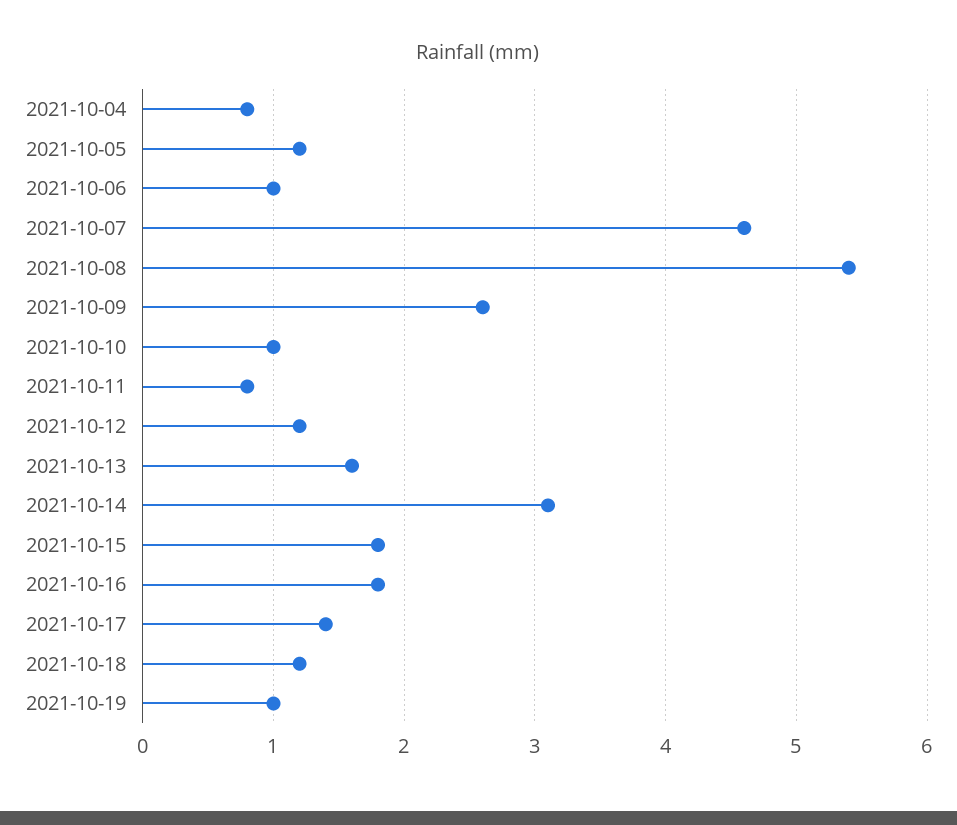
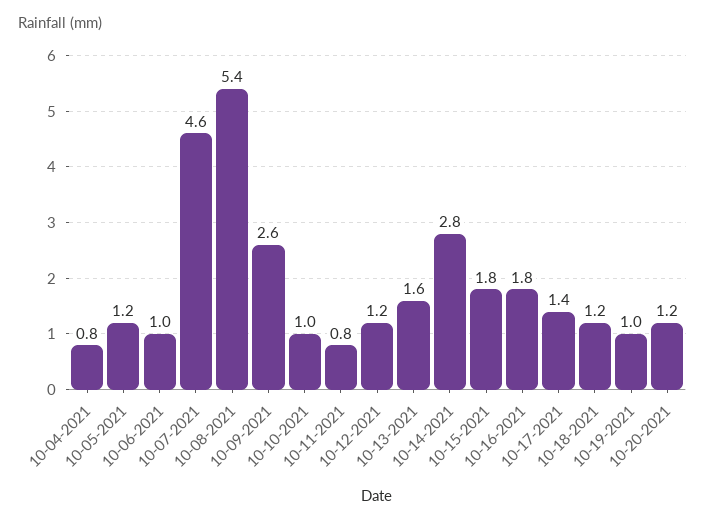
2021-10-14: 3.1 -> 2.8
10-20-2021: none -> 1.2

